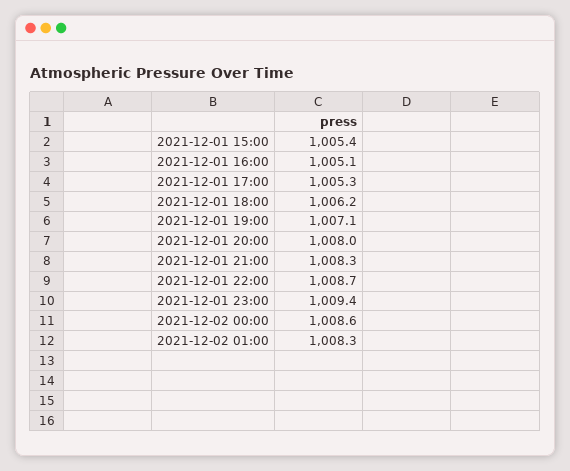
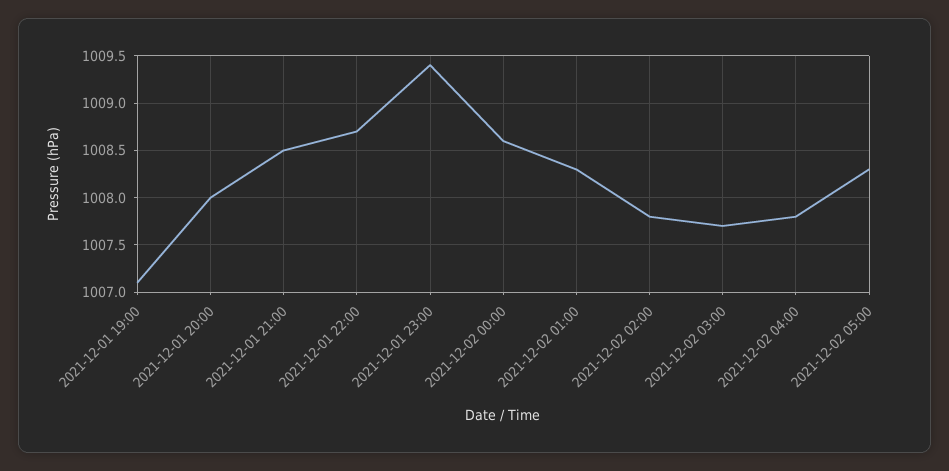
2021-12-01 15:00: 1005.4 -> none
2021-12-01 16:00: 1005.1 -> none
2021-12-01 17:00: 1005.3 -> none
2021-12-01 18:00: 1006.2 -> none
2021-12-01 21:00: 1008.3 -> 1008.5
2021-12-02 02:00: none -> 1007.8
2021-12-02 03:00: none -> 1007.7
2021-12-02 04:00: none -> 1007.8
2021-12-02 05:00: none -> 1008.3

